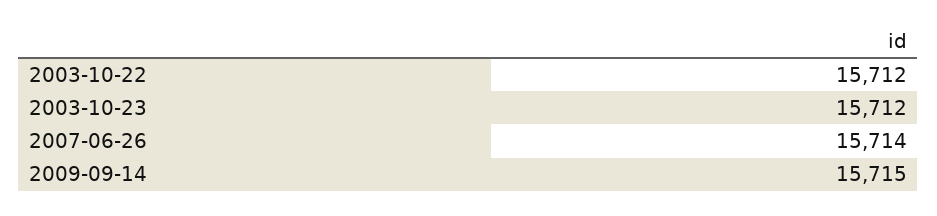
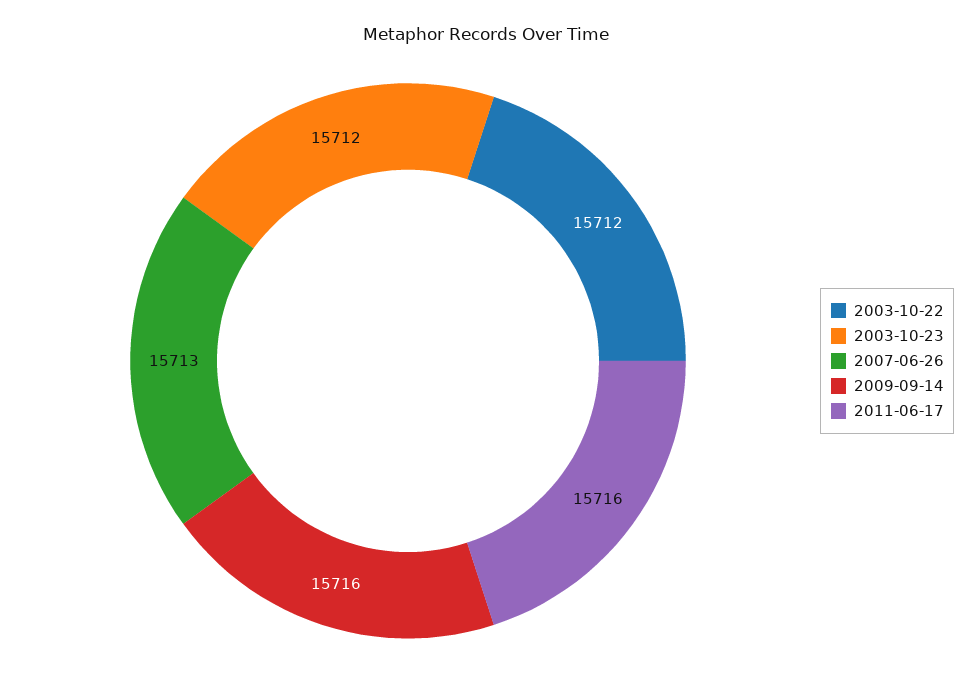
2007-06-26: 15714 -> 15713
2009-09-14: 15715 -> 15716
2011-06-17: none -> 15716

